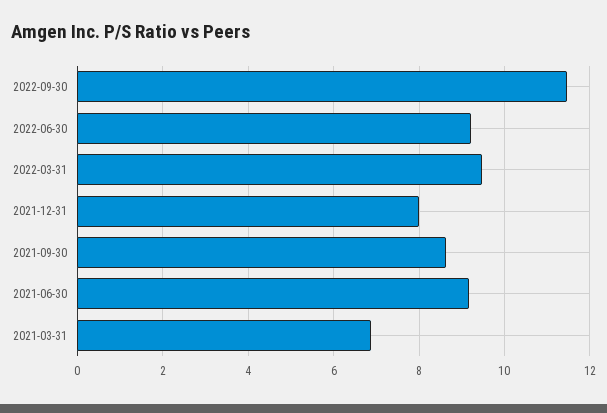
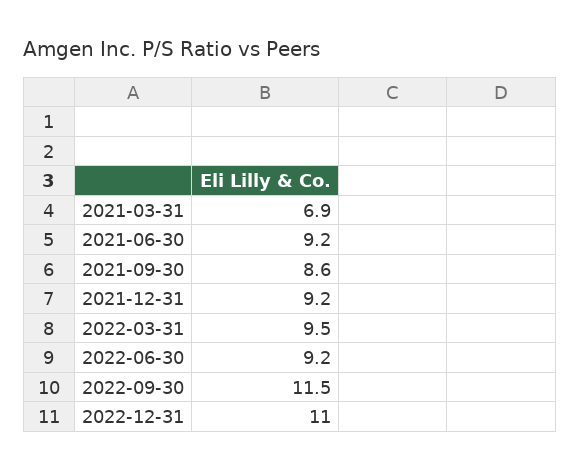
2021-12-31: 8 -> 9.2
2022-12-31: none -> 11

